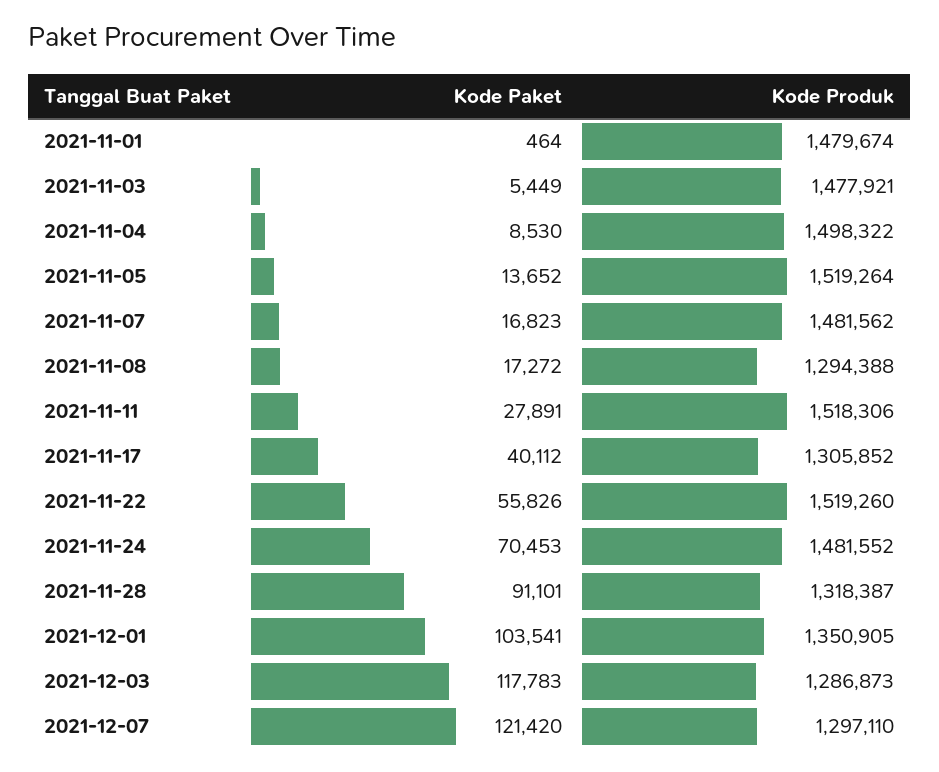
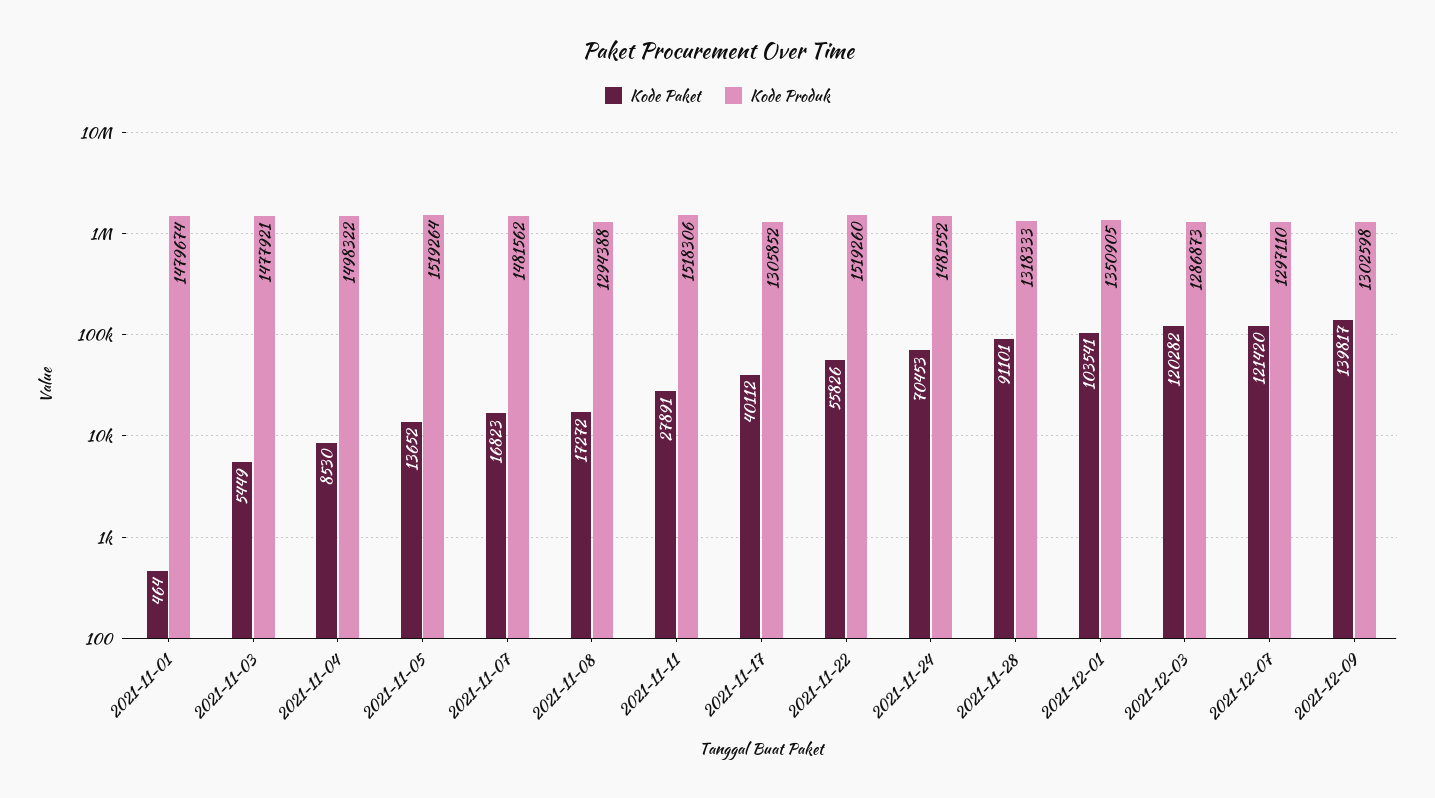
Kode Produk, 2021-11-28: 1318387 -> 1318333
Kode Paket, 2021-12-03: 117783 -> 120282
Kode Paket, 2021-12-09: none -> 139817
Kode Produk, 2021-12-09: none -> 1302598

